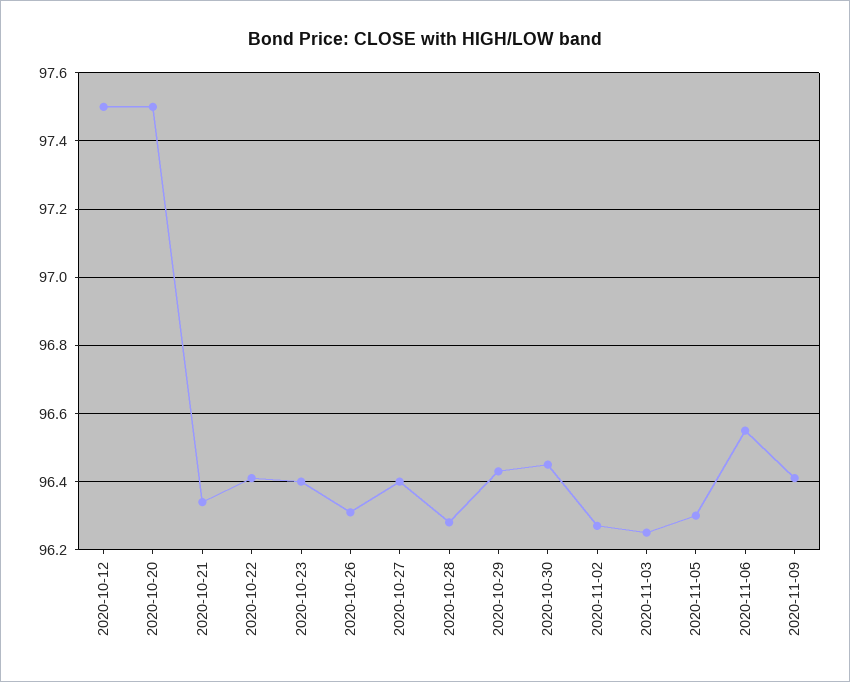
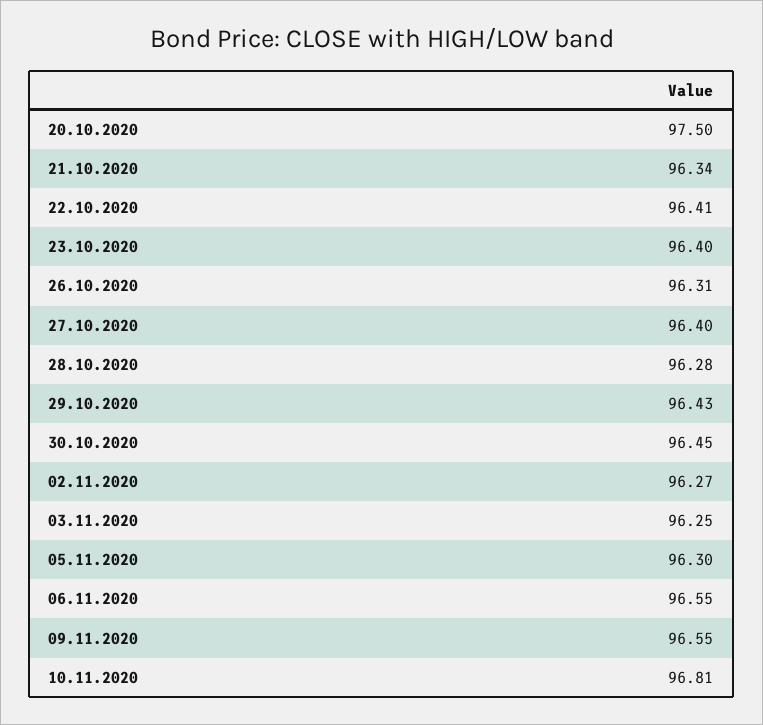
2020-10-12: 97.5 -> none
2020-11-09: 96.4 -> 96.55
10.11.2020: none -> 96.81

